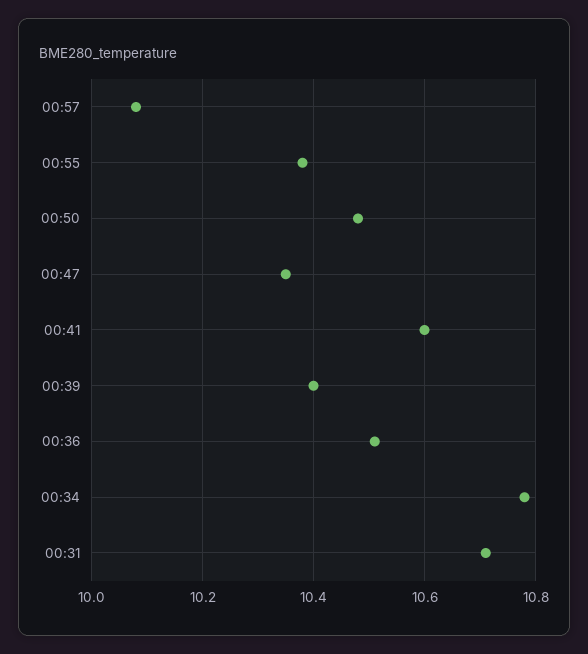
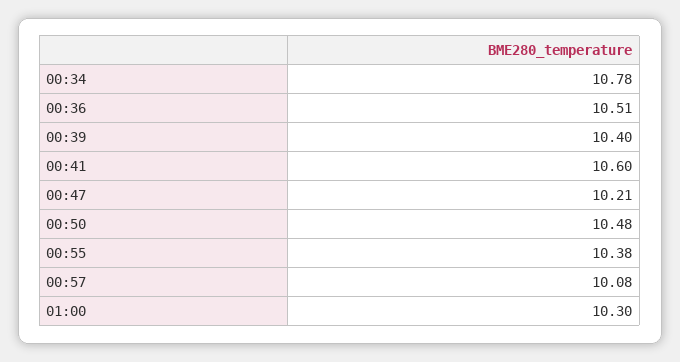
00:47: 10.35 -> 10.21
00:31: 10.7 -> none
01:00: none -> 10.3

